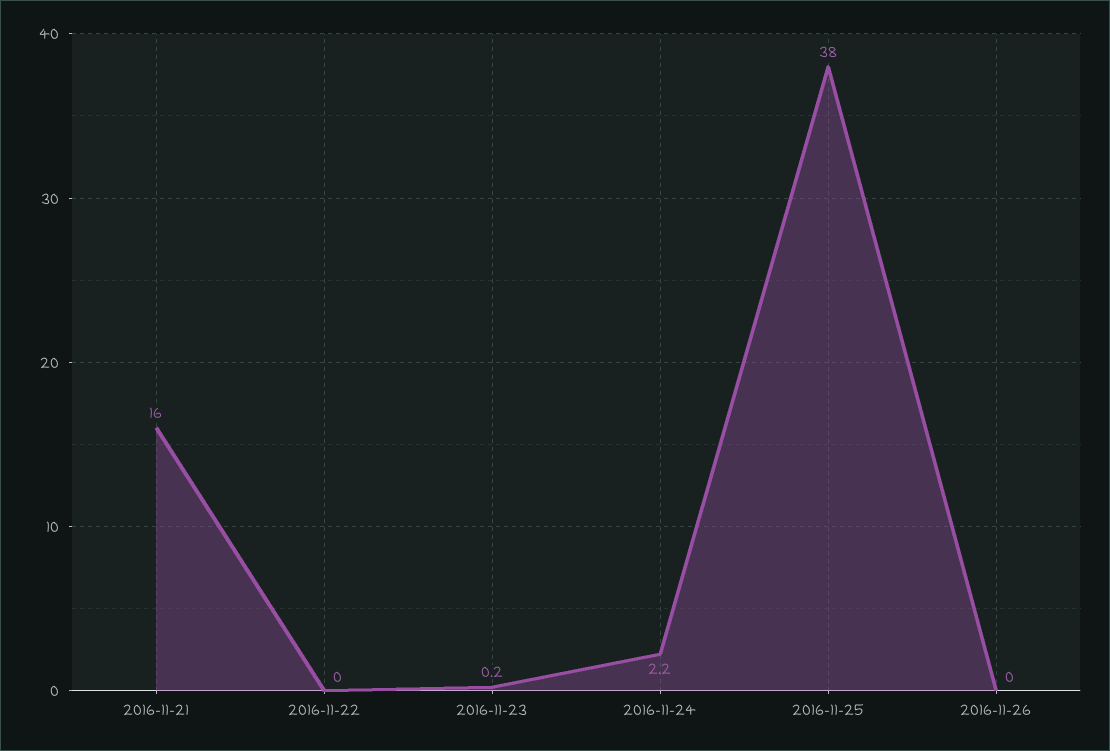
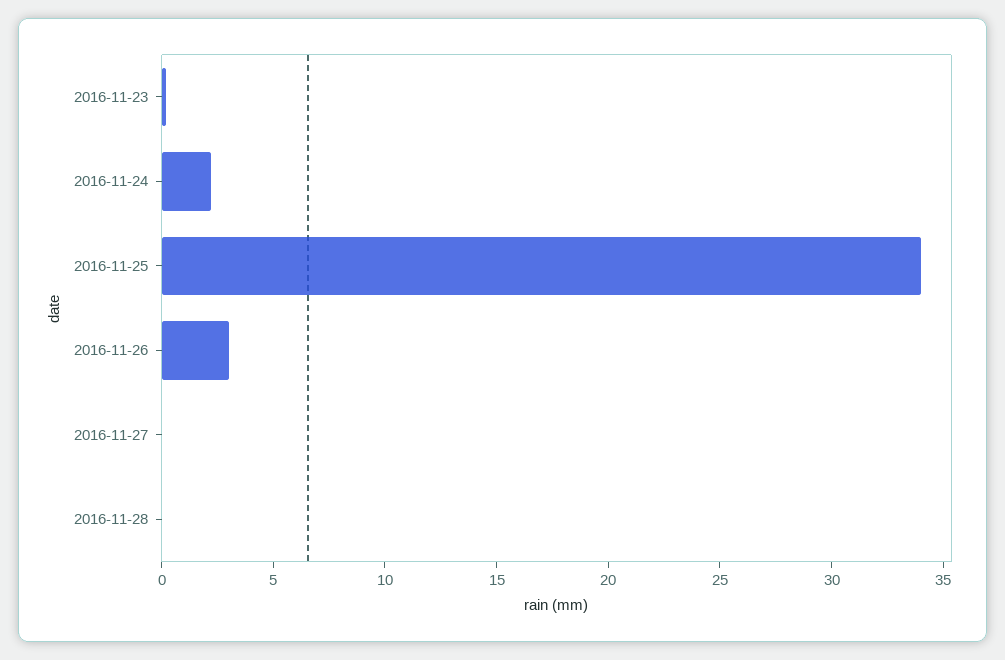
2016-11-21: 16 -> none
2016-11-22: 0 -> none
2016-11-25: 38 -> 34
2016-11-26: 0 -> 3
2016-11-27: none -> 0
2016-11-28: none -> 0

